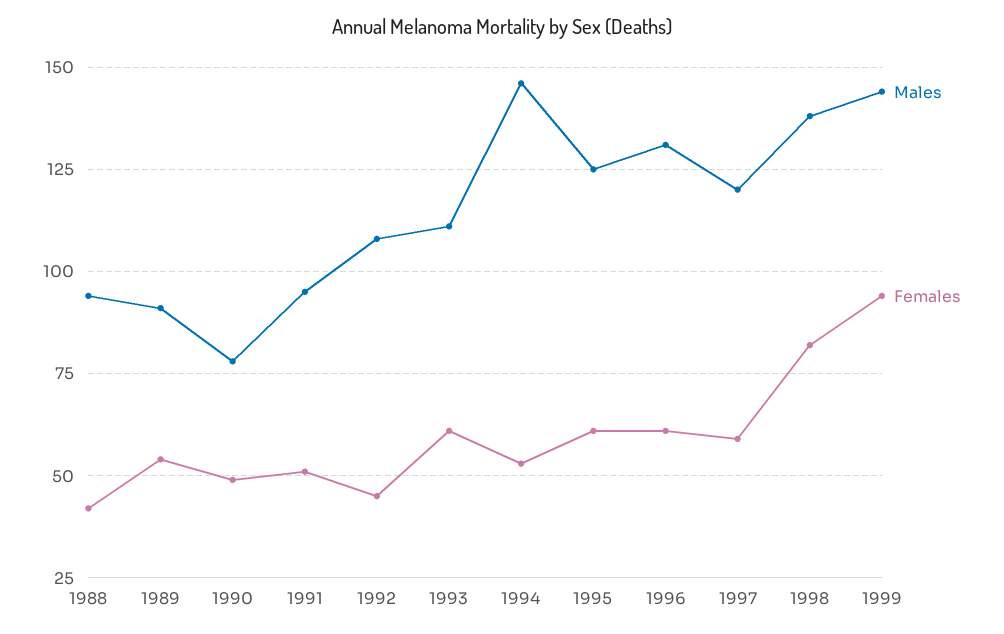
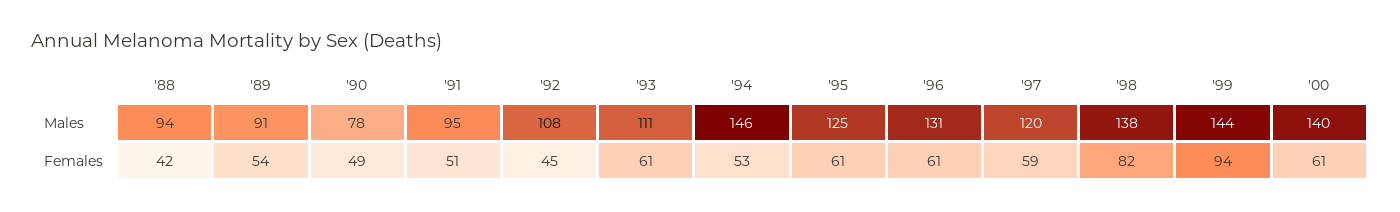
Males, '00: none -> 140
Females, '00: none -> 61

